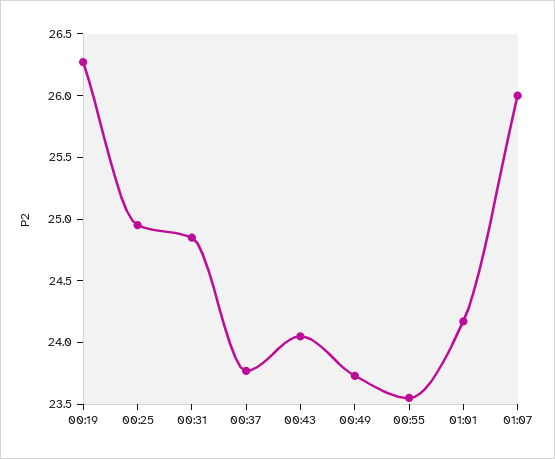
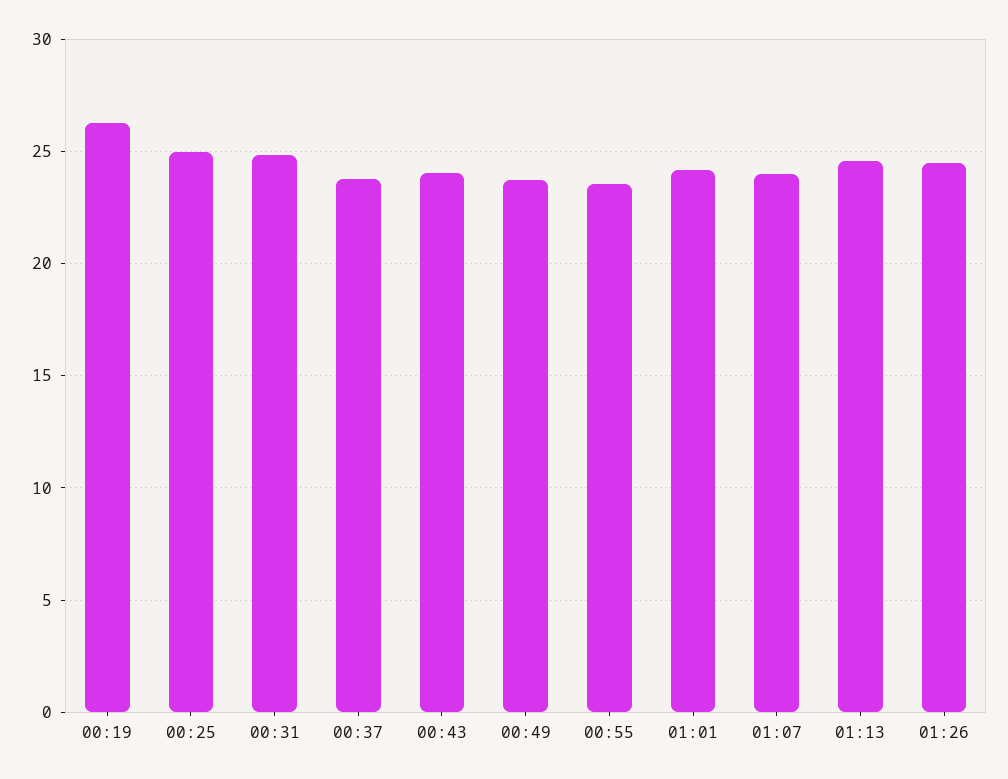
01:07: 26 -> 24
01:13: none -> 24.5
01:26: none -> 24.5

